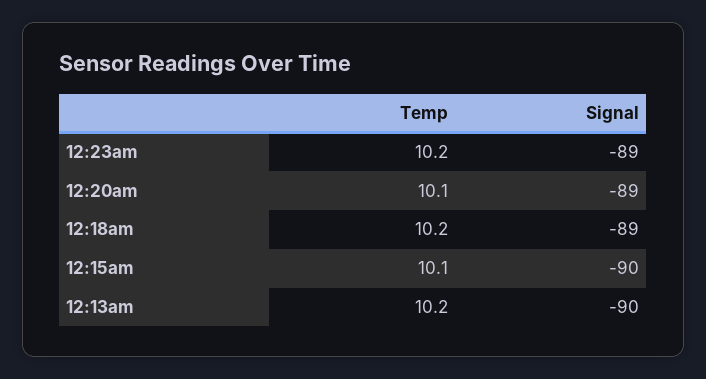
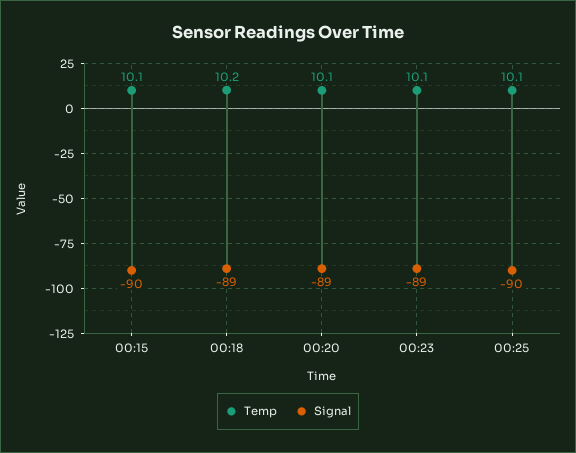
Temp, 12:23am: 10.2 -> 10.1
Temp, 12:13am: 10.2 -> none
Signal, 12:13am: -90 -> none
Temp, 00:25: none -> 10.1
Signal, 00:25: none -> -90

